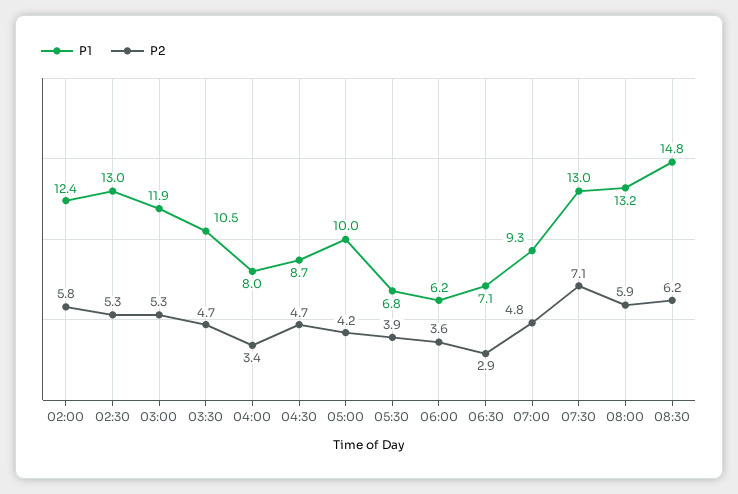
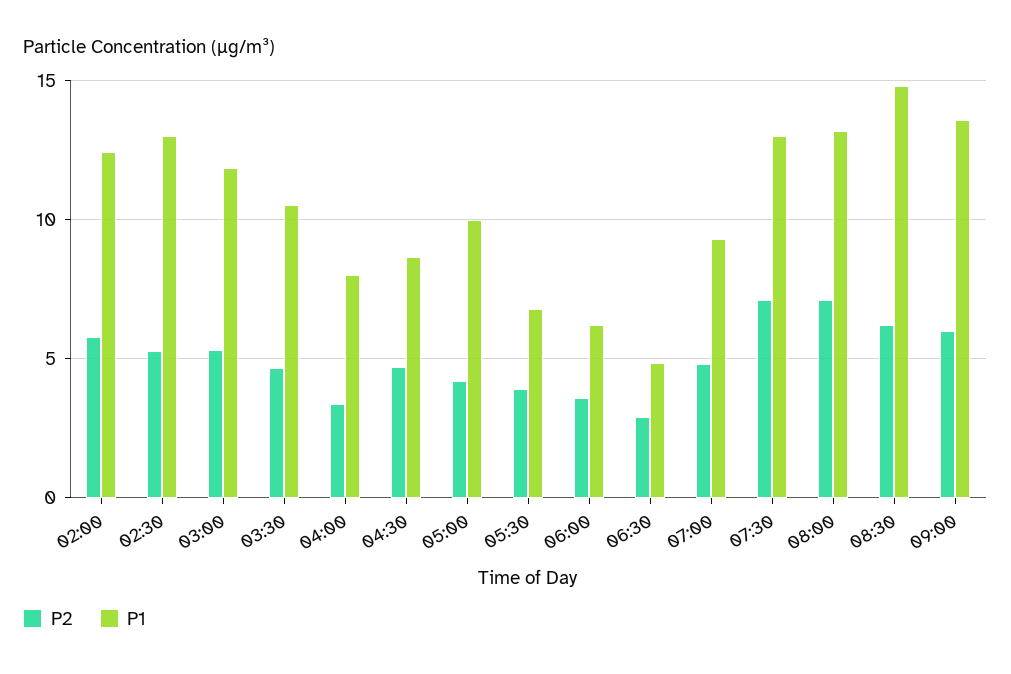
P1, 06:30: 7.1 -> 5
P2, 08:00: 5.9 -> 7
P2, 09:00: none -> 6
P1, 09:00: none -> 13.5

